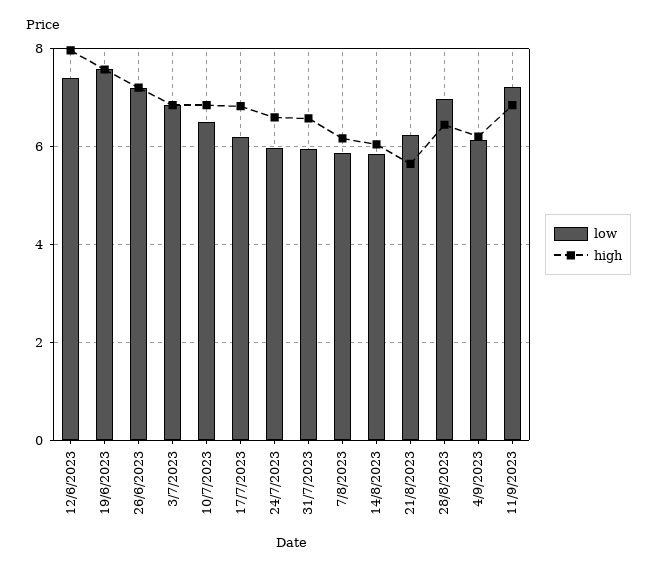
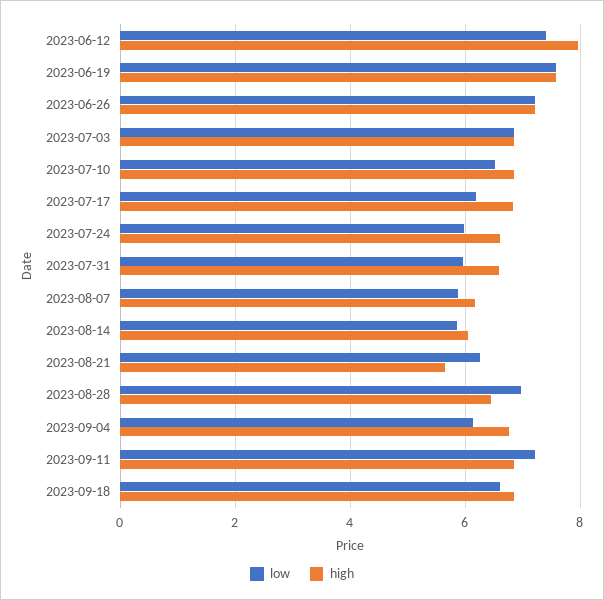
high, 4/9/2023: 6.2 -> 6.8
low, 2023-09-18: none -> 6.6
high, 2023-09-18: none -> 6.8

